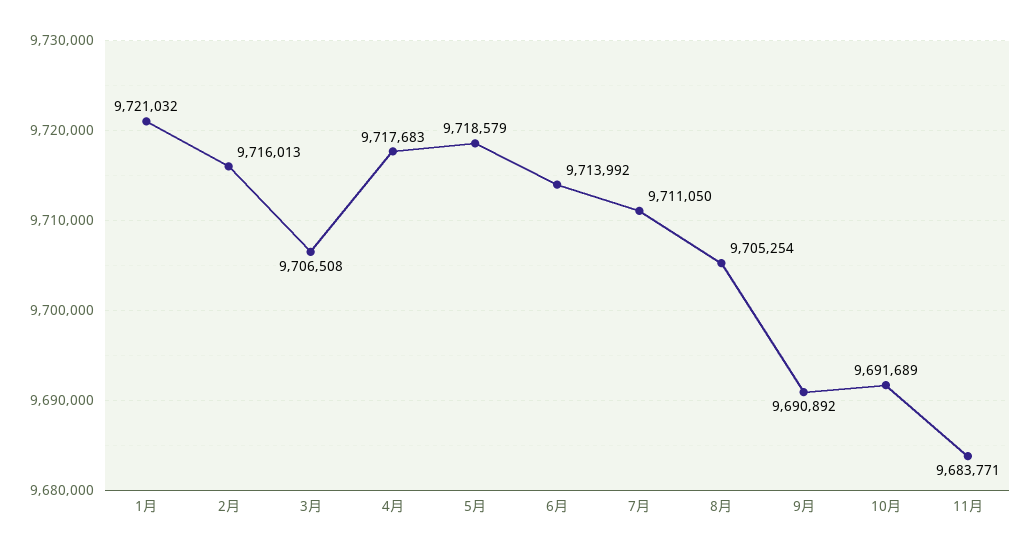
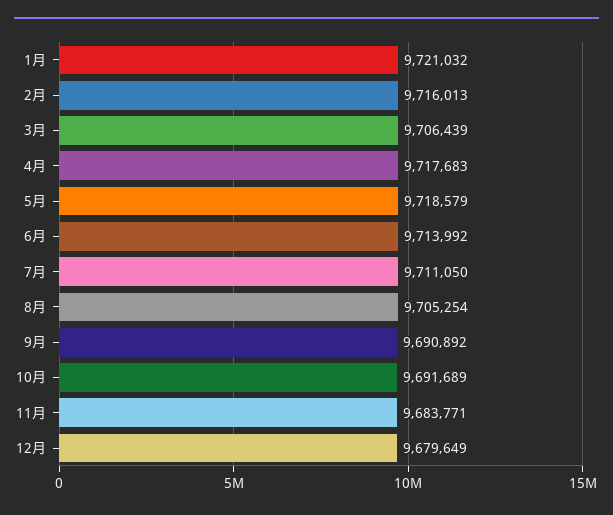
3月: 9706508 -> 9706439
12月: none -> 9679649

